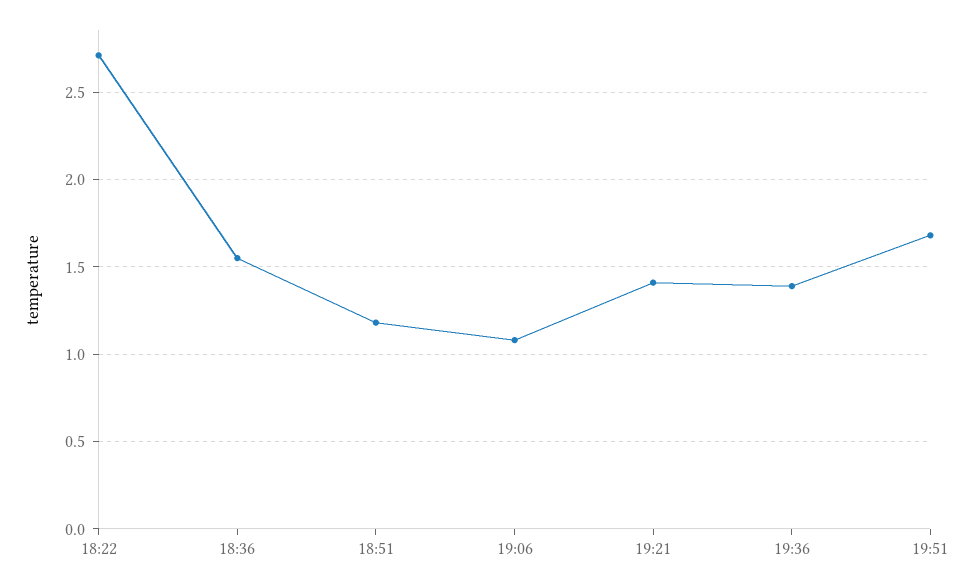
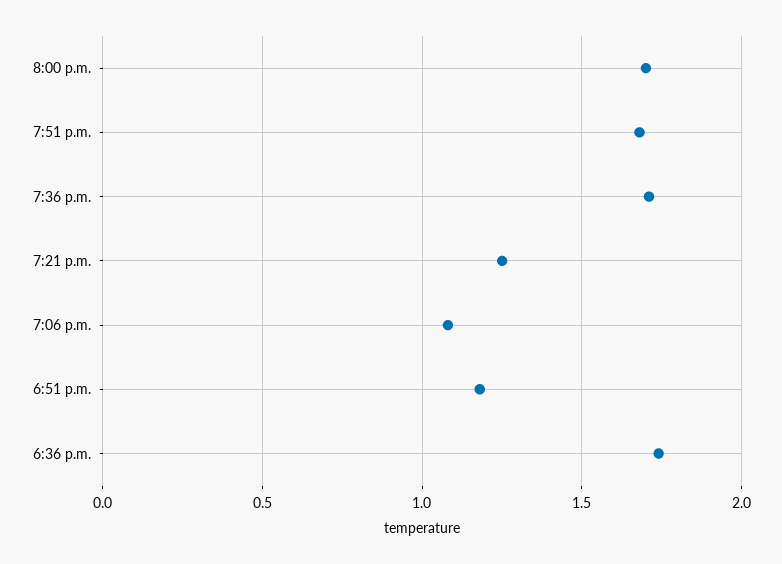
18:22: 2.7 -> none
18:36: 1.55 -> 1.75
19:21: 1.4 -> 1.25
19:36: 1.4 -> 1.7
8:00 p.m.: none -> 1.7

